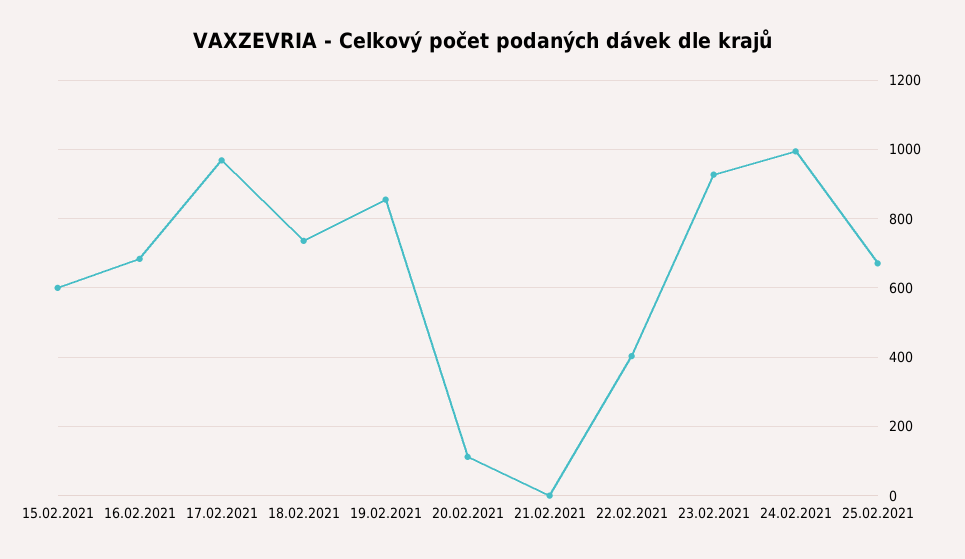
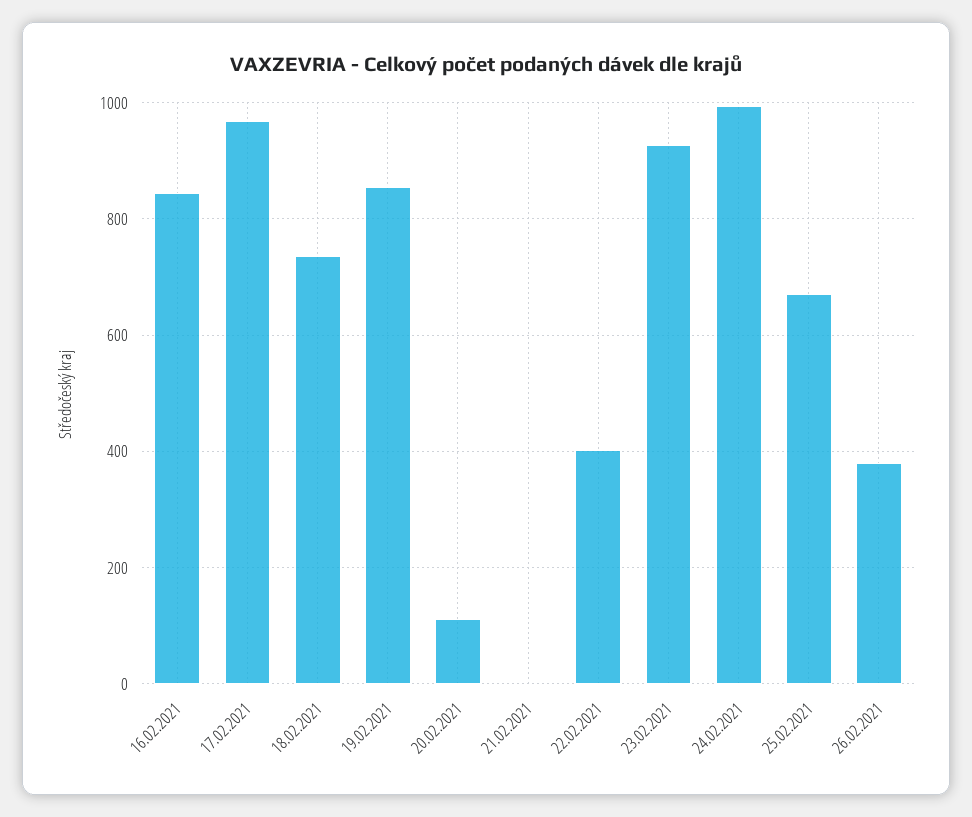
15.02.2021: 600 -> none
16.02.2021: 680 -> 840
26.02.2021: none -> 380

